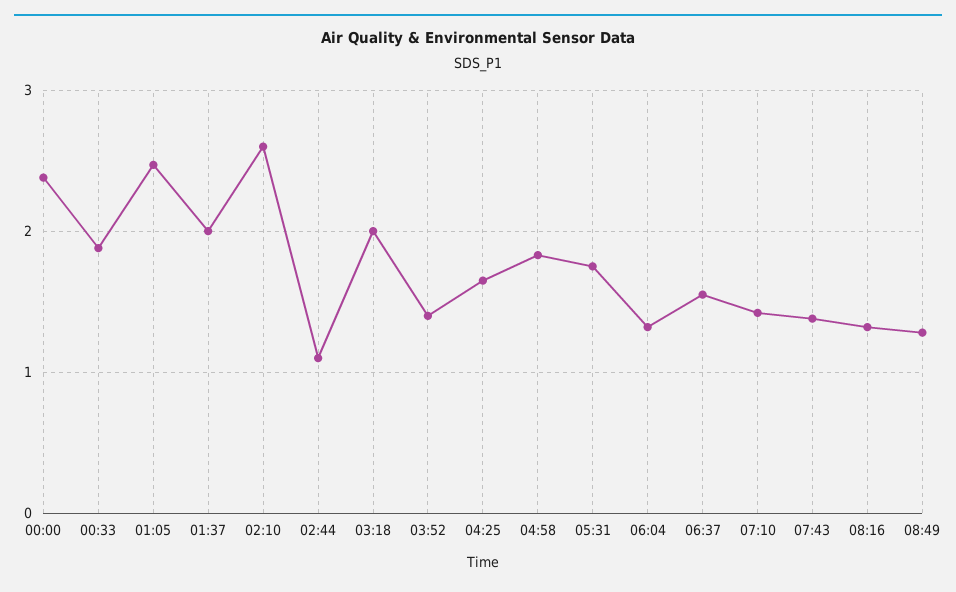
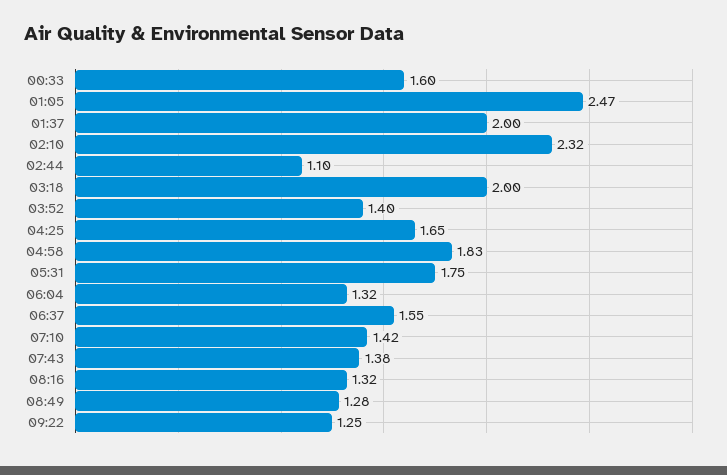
00:00: 2.4 -> none
00:33: 1.9 -> 1.6
02:10: 2.6 -> 2.32
09:22: none -> 1.25

